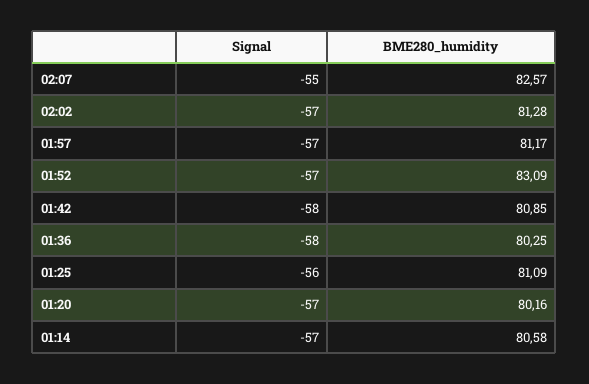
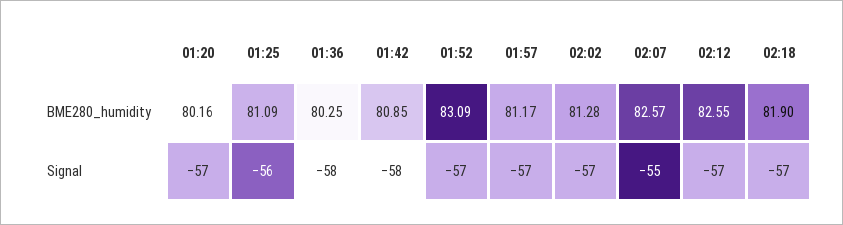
Signal, 01:14: -57 -> none
BME280_humidity, 01:14: 80.58 -> none
BME280_humidity, 02:12: none -> 82.55
BME280_humidity, 02:18: none -> 81.9
Signal, 02:12: none -> -57
Signal, 02:18: none -> -57

